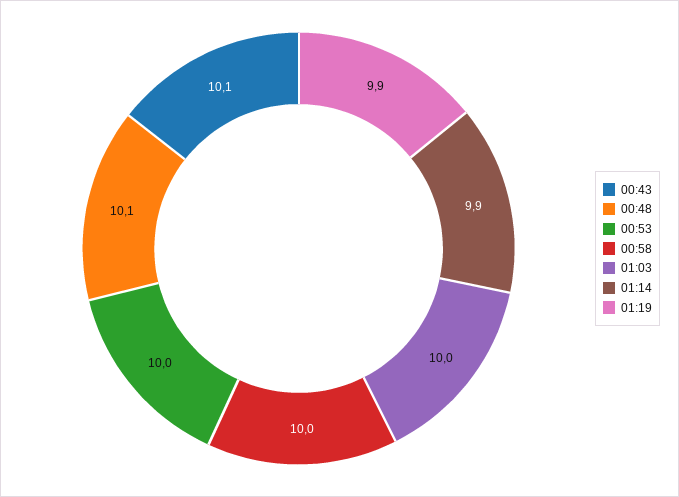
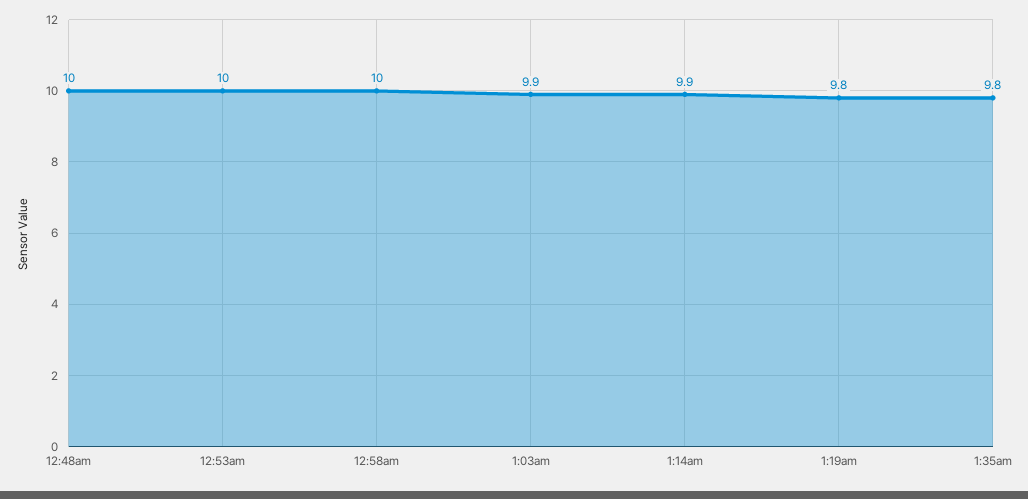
00:43: 10.1 -> none
00:48: 10.1 -> 10
01:03: 10 -> 9.9
01:19: 9.9 -> 9.8
1:35am: none -> 9.8

